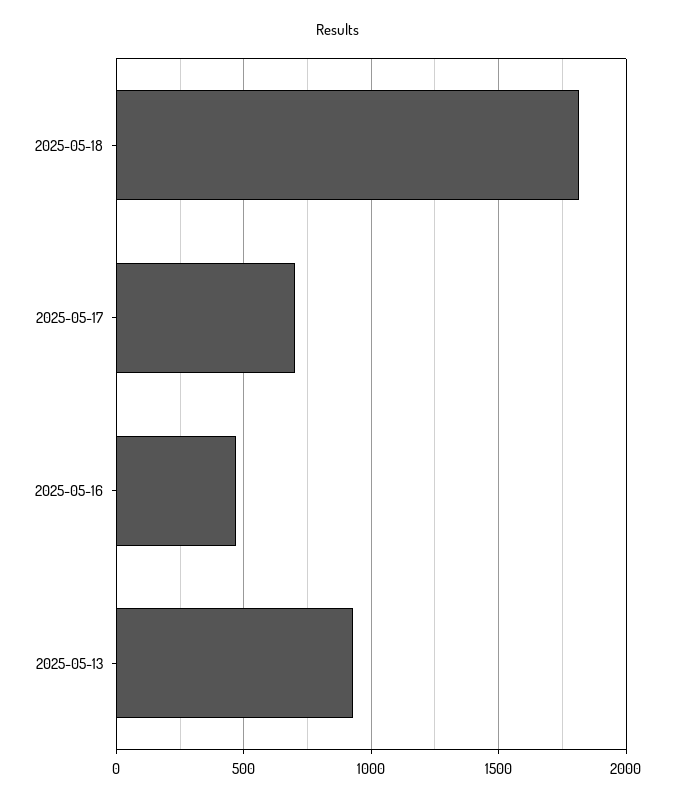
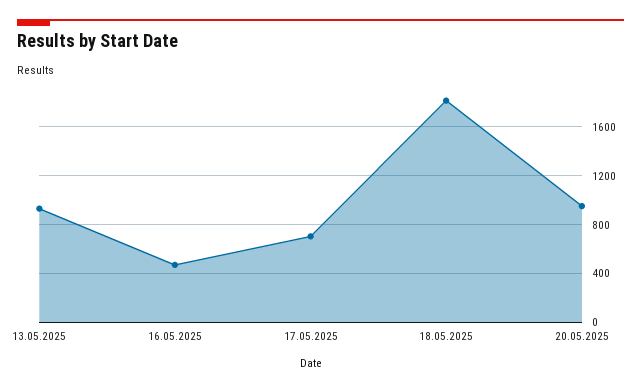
20.05.2025: none -> 950

